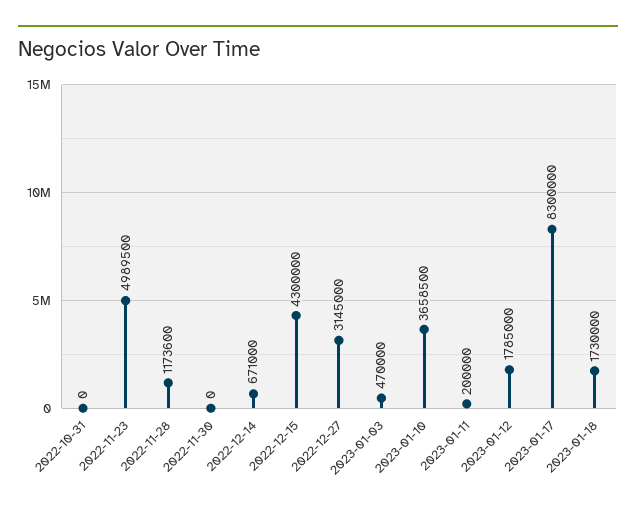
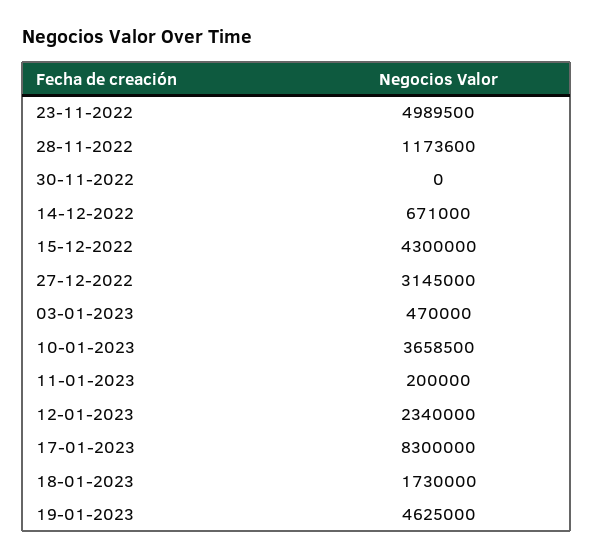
2022-10-31: 0 -> none
2023-01-12: 1785000 -> 2340000
19-01-2023: none -> 4625000

